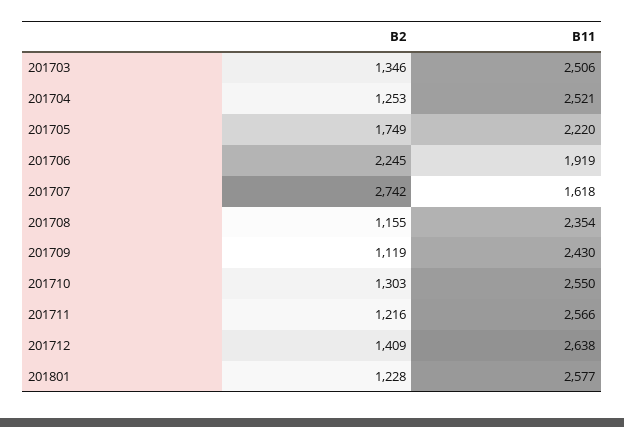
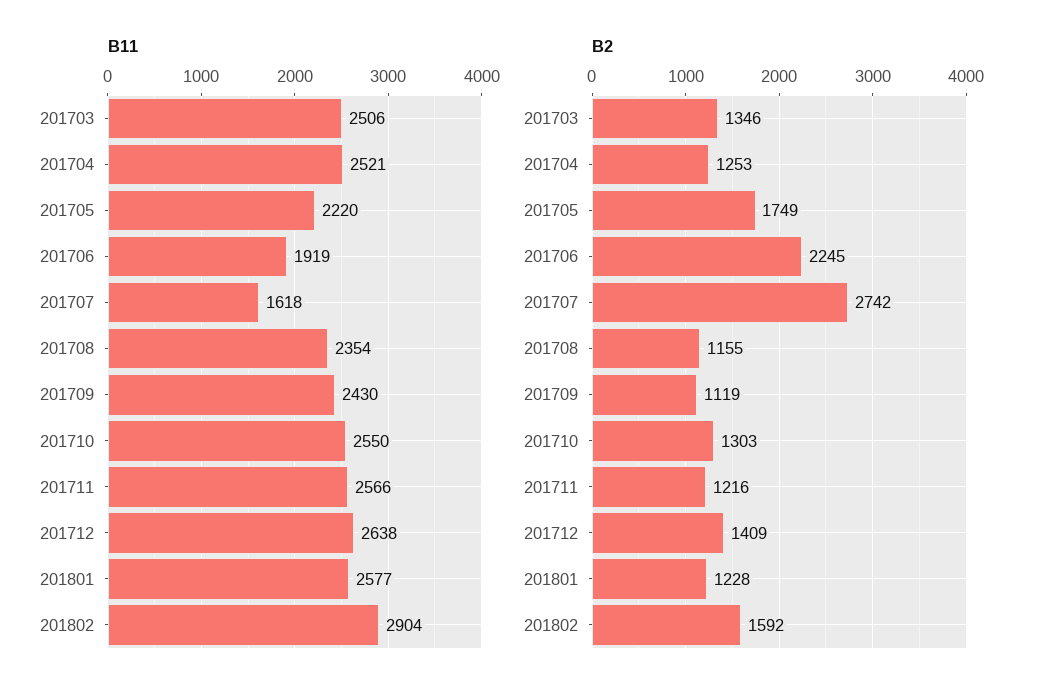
B11, 201802: none -> 2904
B2, 201802: none -> 1592

